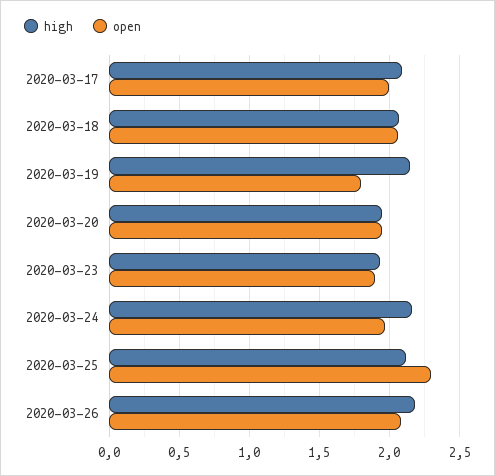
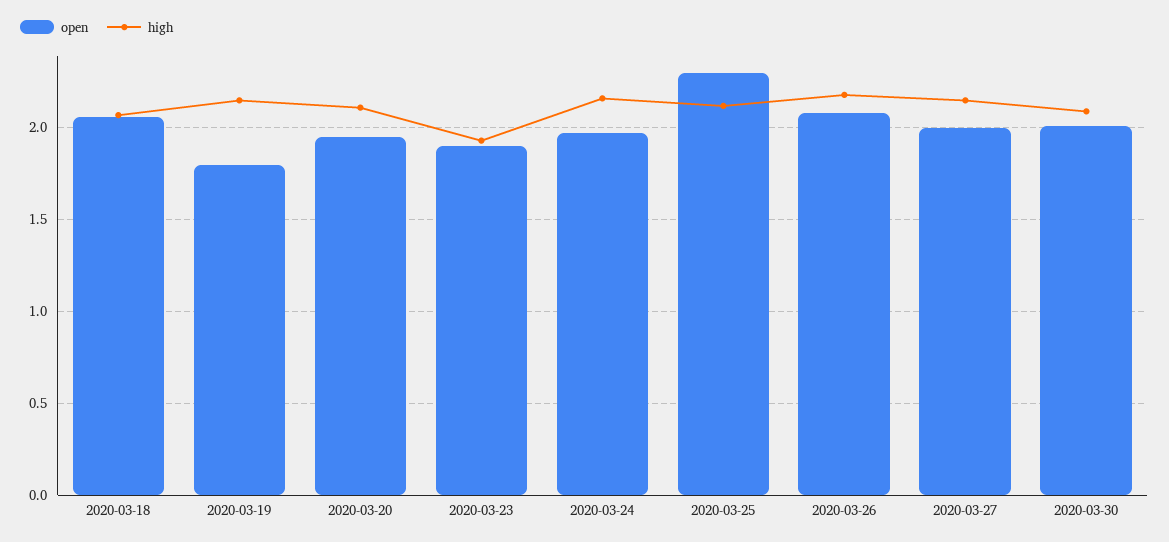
high, 2020-03-17: 2.1 -> none
open, 2020-03-17: 2 -> none
high, 2020-03-20: 1.95 -> 2.1
open, 2020-03-27: none -> 2
high, 2020-03-27: none -> 2.15
open, 2020-03-30: none -> 2
high, 2020-03-30: none -> 2.1

